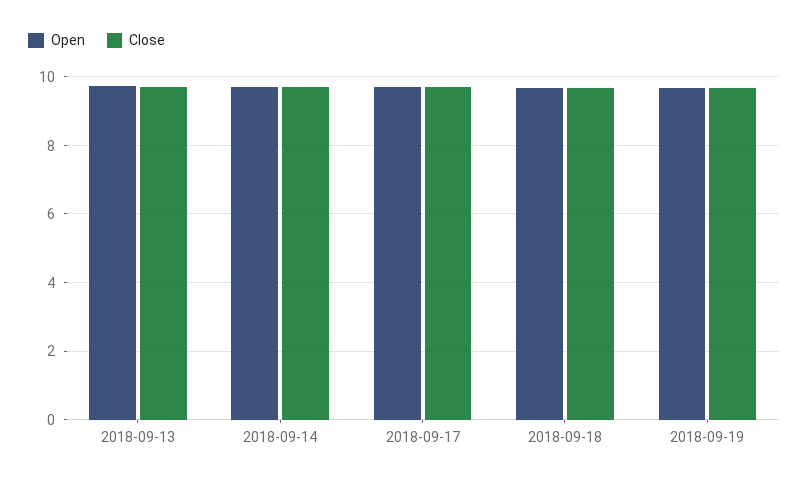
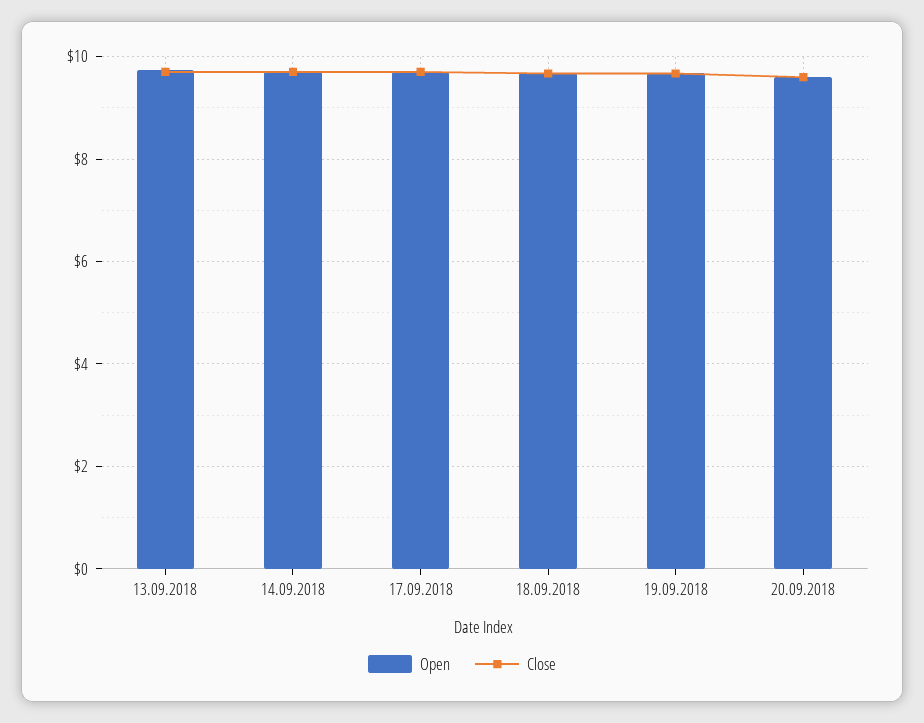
Open, 20.09.2018: none -> 9.6
Close, 20.09.2018: none -> 9.6

